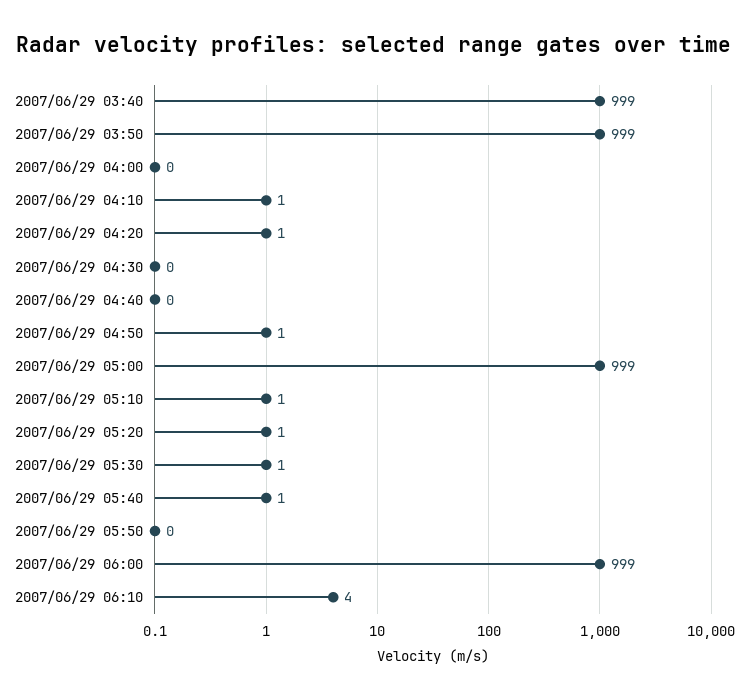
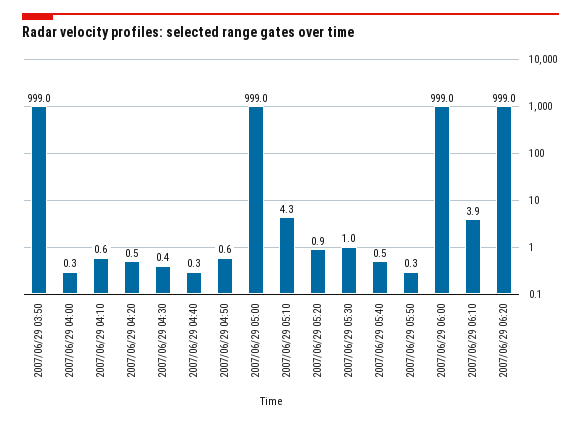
2007/06/29 03:40: 999 -> none
2007/06/29 05:10: 1 -> 4.3
2007/06/29 06:20: none -> 999

